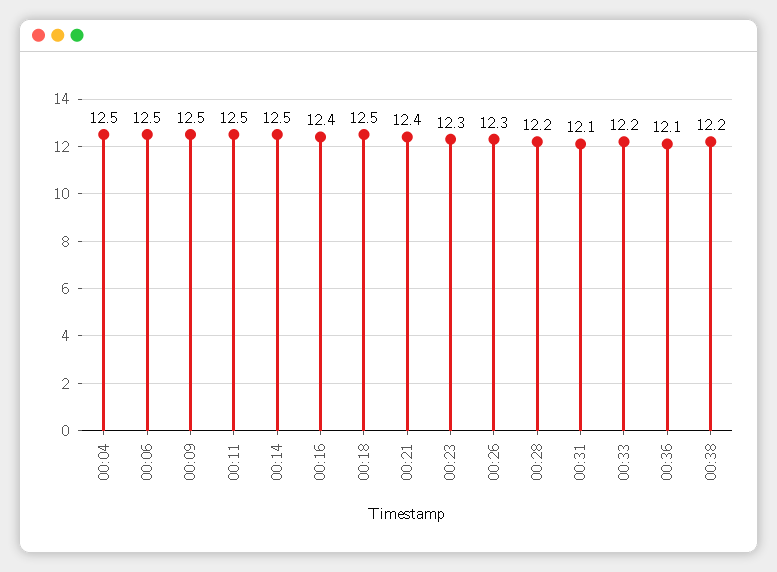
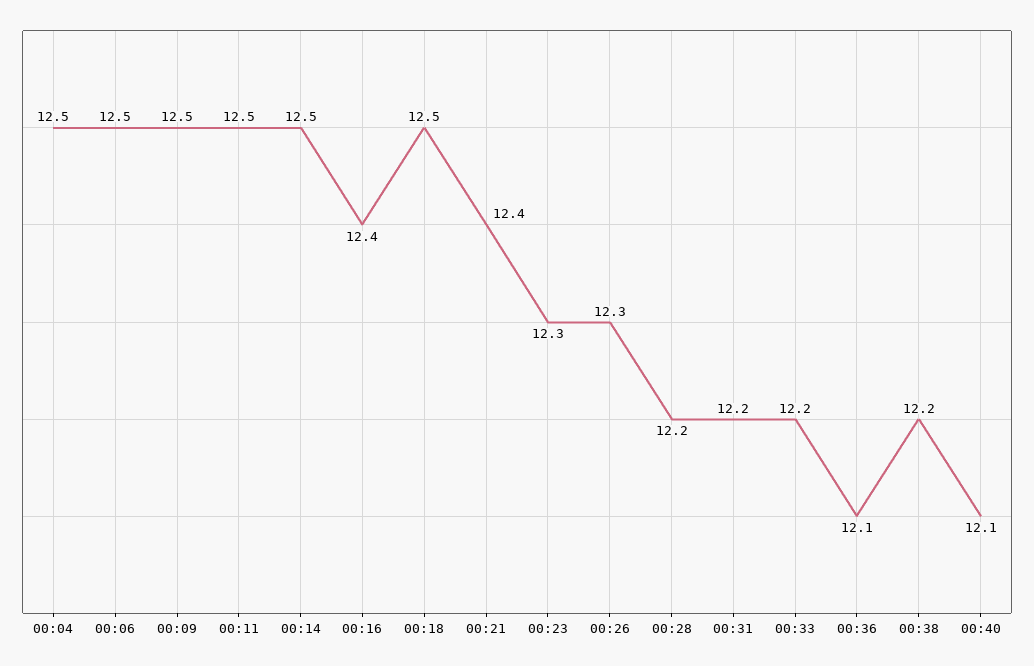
00:31: 12.1 -> 12.2
00:40: none -> 12.1

